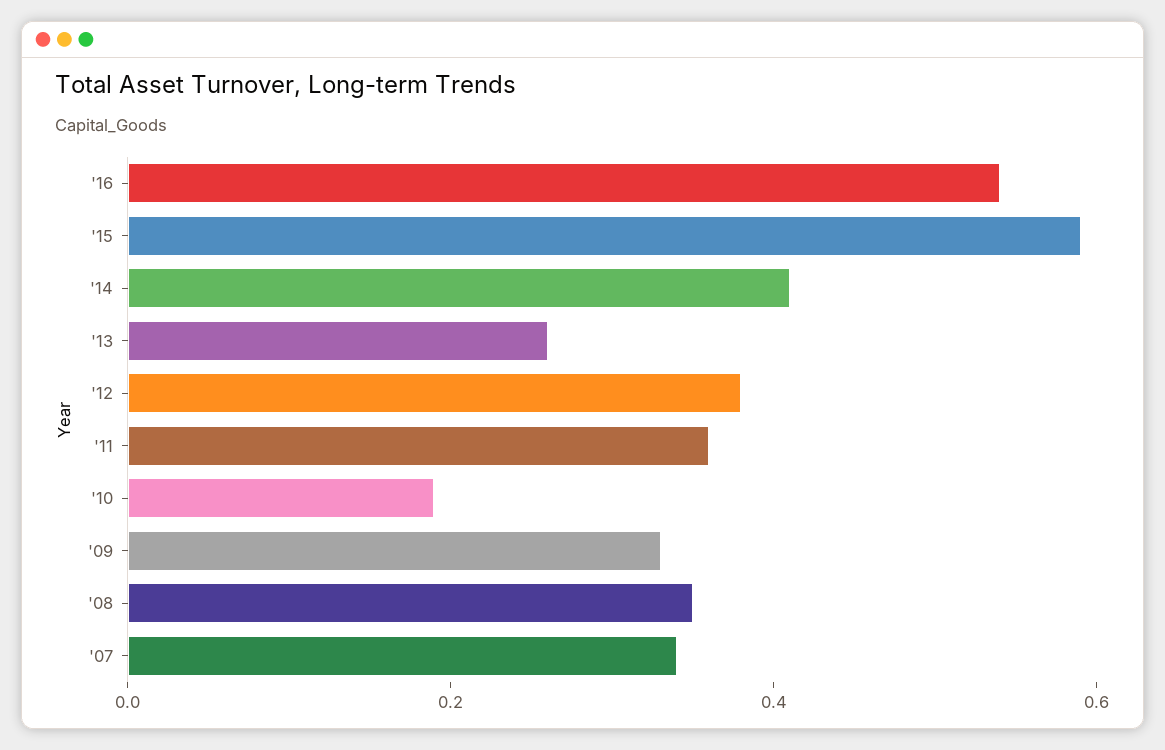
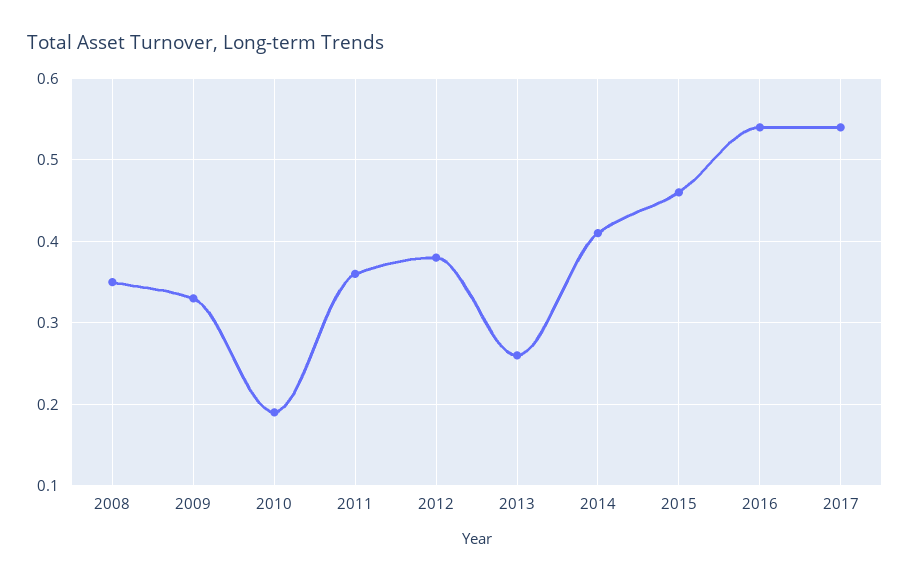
'15: 0.6 -> 0.46
'07: 0.35 -> none
2017: none -> 0.54

